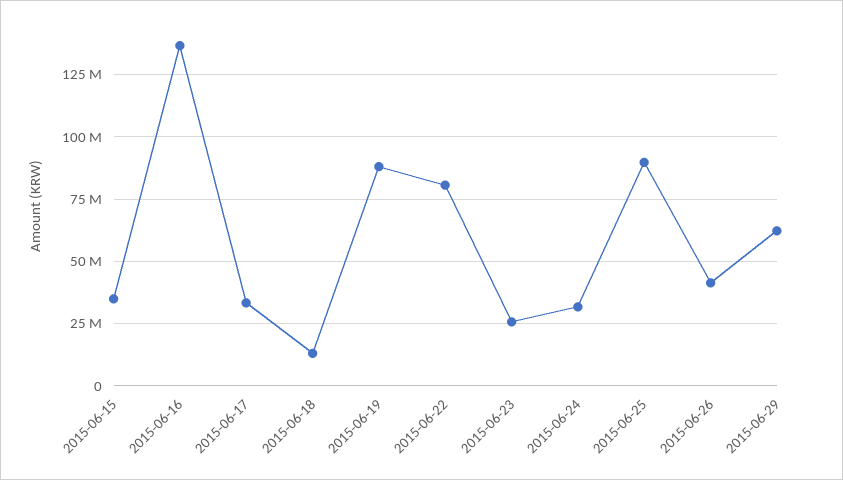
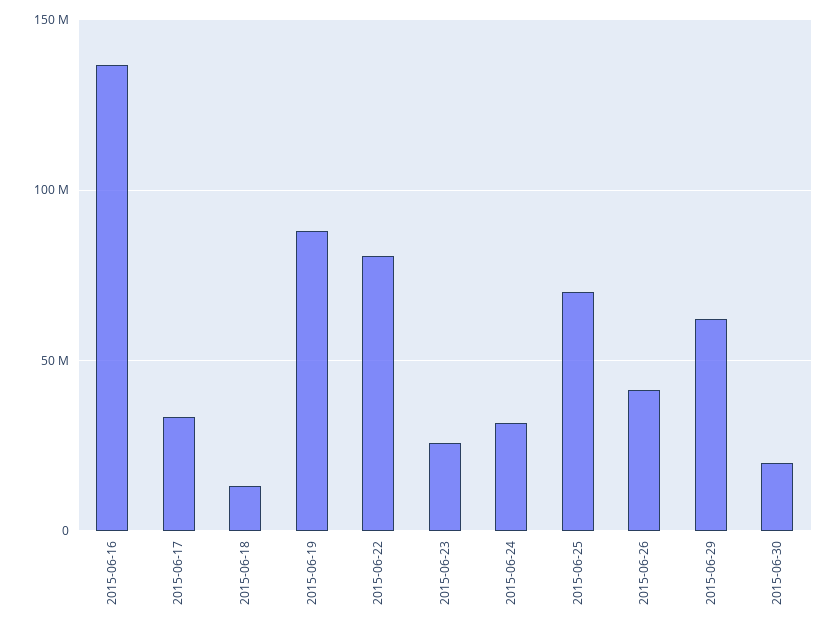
2015-06-15: 35000000 -> none
2015-06-25: 90000000 -> 70000000
2015-06-30: none -> 20000000

